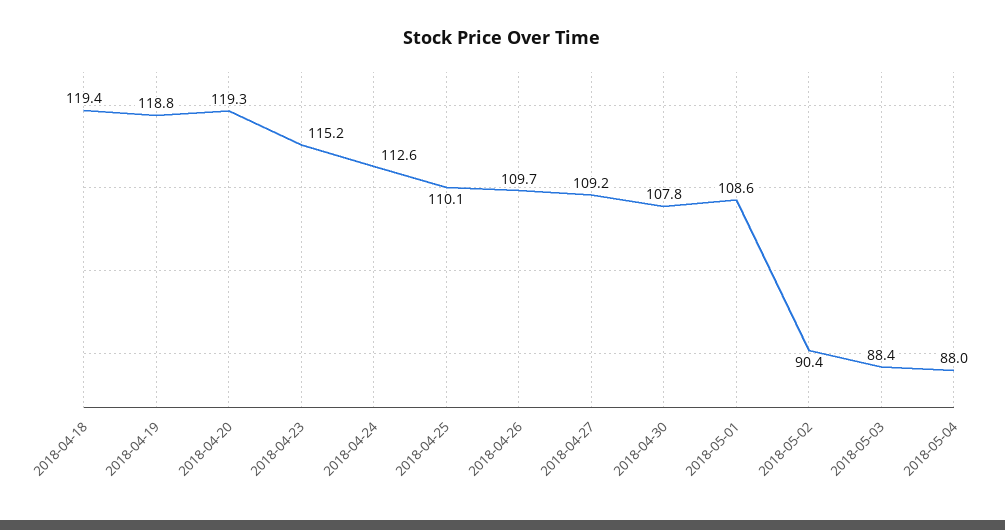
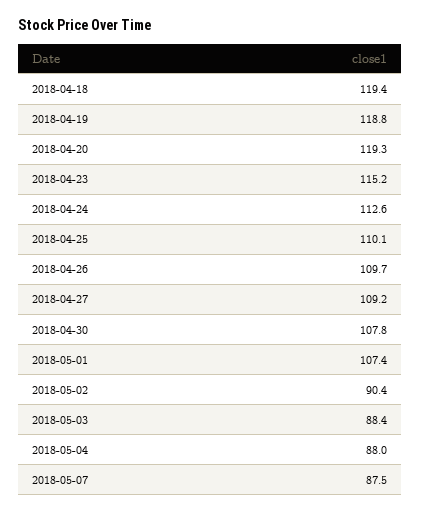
2018-05-01: 108.6 -> 107.4
2018-05-07: none -> 87.5

